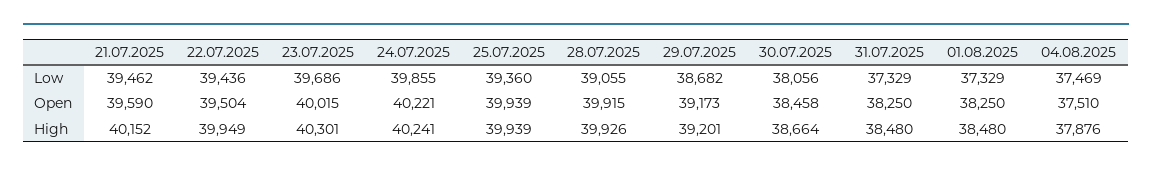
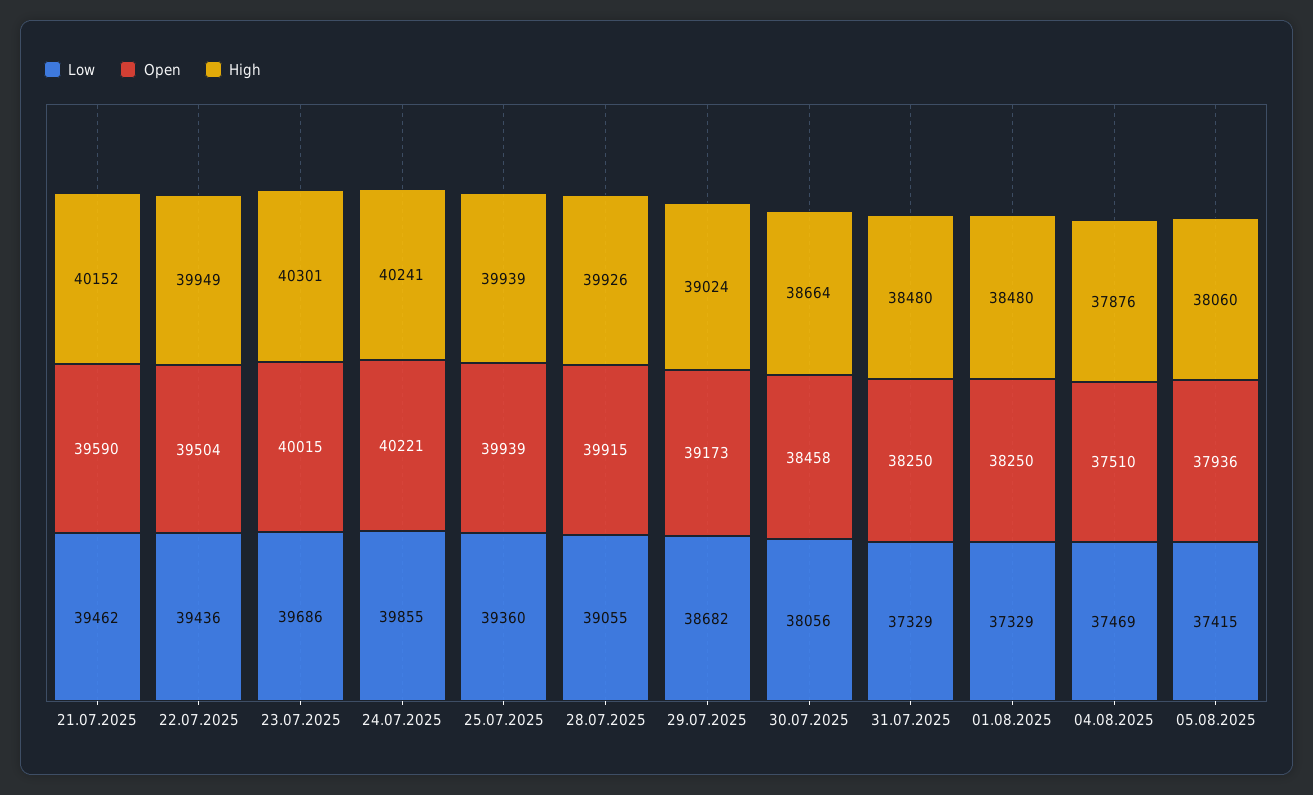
High, 29.07.2025: 39201 -> 39024
Low, 05.08.2025: none -> 37415
Open, 05.08.2025: none -> 37936
High, 05.08.2025: none -> 38060

